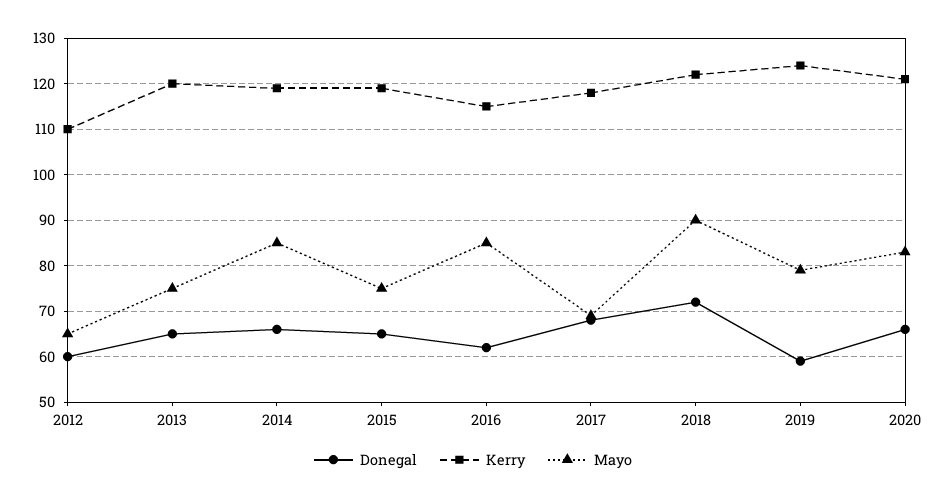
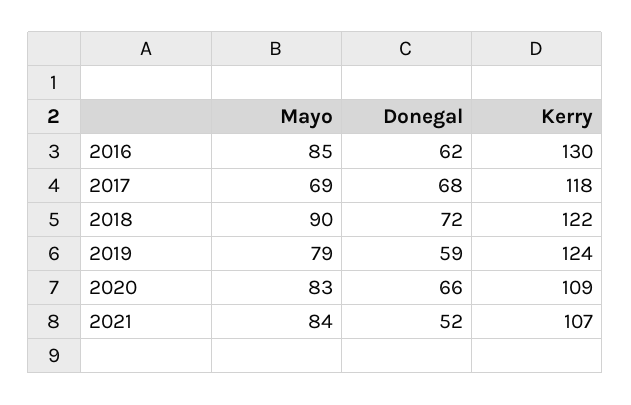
Donegal, 2012: 60 -> none
Kerry, 2012: 110 -> none
Mayo, 2012: 65 -> none
Donegal, 2013: 65 -> none
Kerry, 2013: 120 -> none
Mayo, 2013: 75 -> none
Donegal, 2014: 65 -> none
Kerry, 2014: 120 -> none
Mayo, 2014: 85 -> none
Donegal, 2015: 65 -> none
Kerry, 2015: 120 -> none
Mayo, 2015: 75 -> none
Kerry, 2016: 115 -> 130
Kerry, 2020: 120 -> 109
Mayo, 2021: none -> 84
Donegal, 2021: none -> 52
Kerry, 2021: none -> 107

